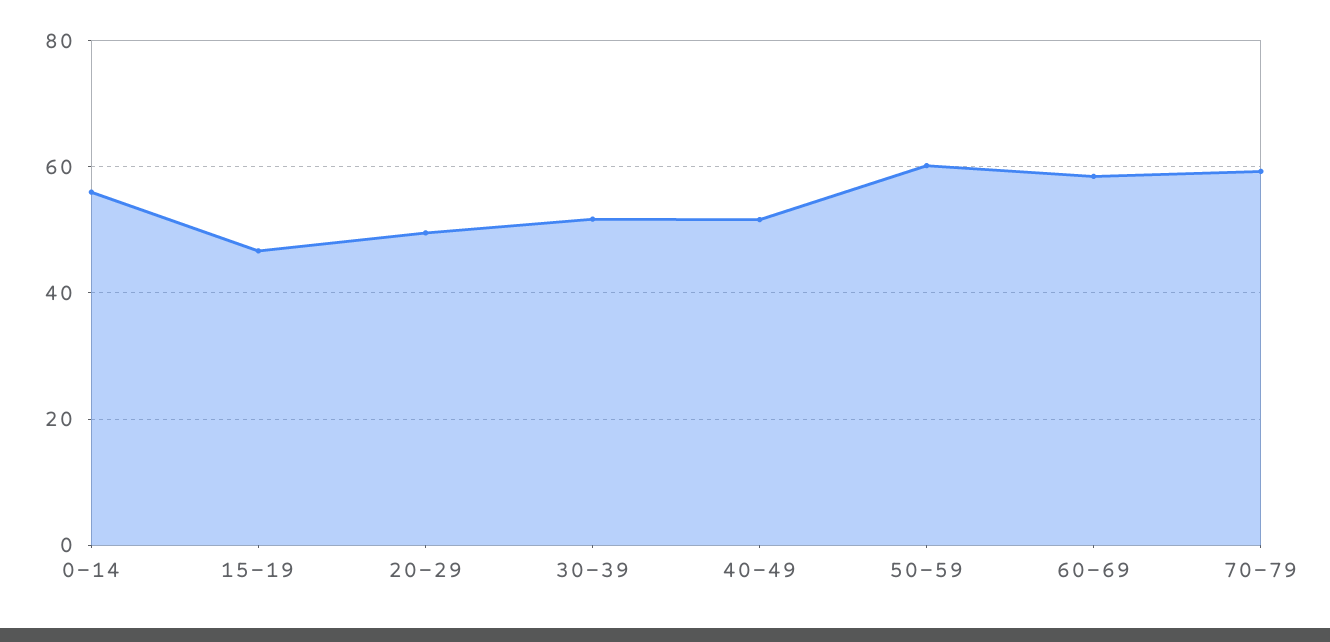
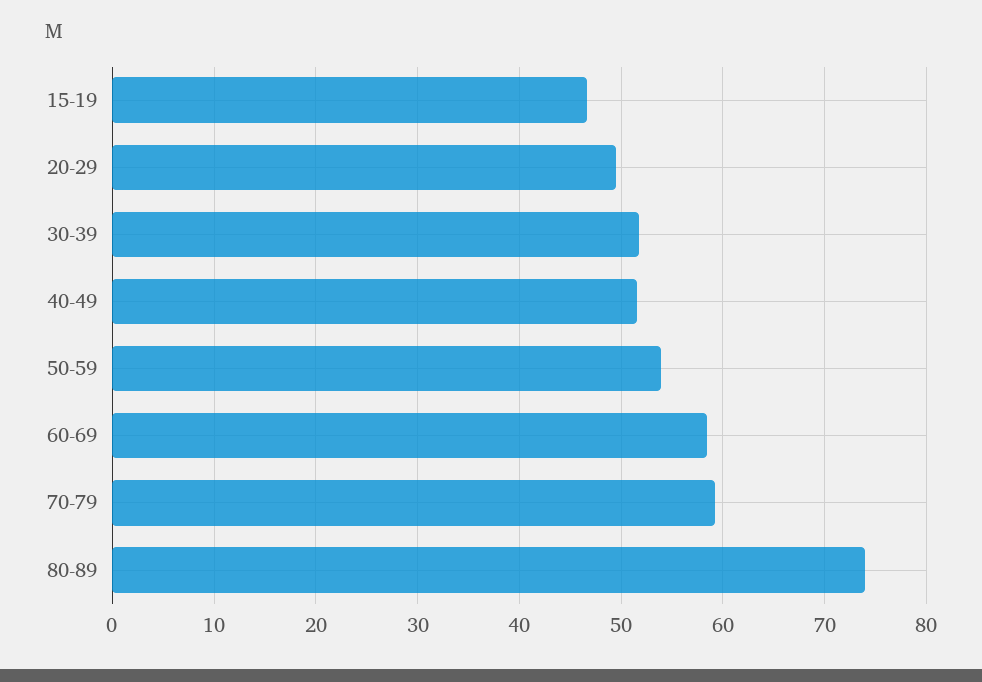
0-14: 56 -> none
50-59: 60 -> 54
80-89: none -> 74

